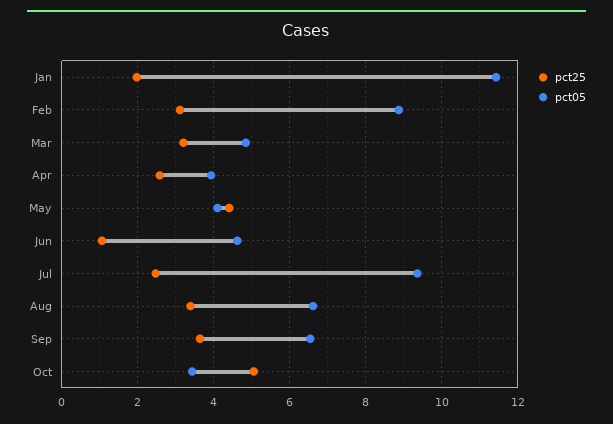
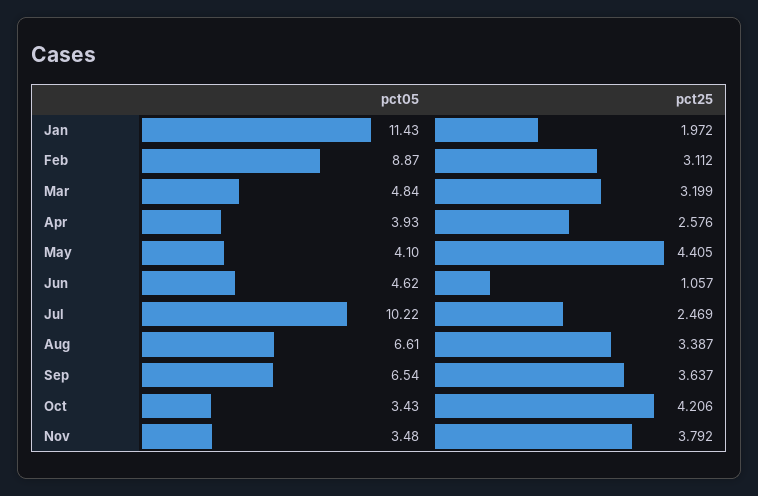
pct05, Jul: 9.4 -> 10.22
pct25, Oct: 5 -> 4.206
pct05, Nov: none -> 3.48
pct25, Nov: none -> 3.792

